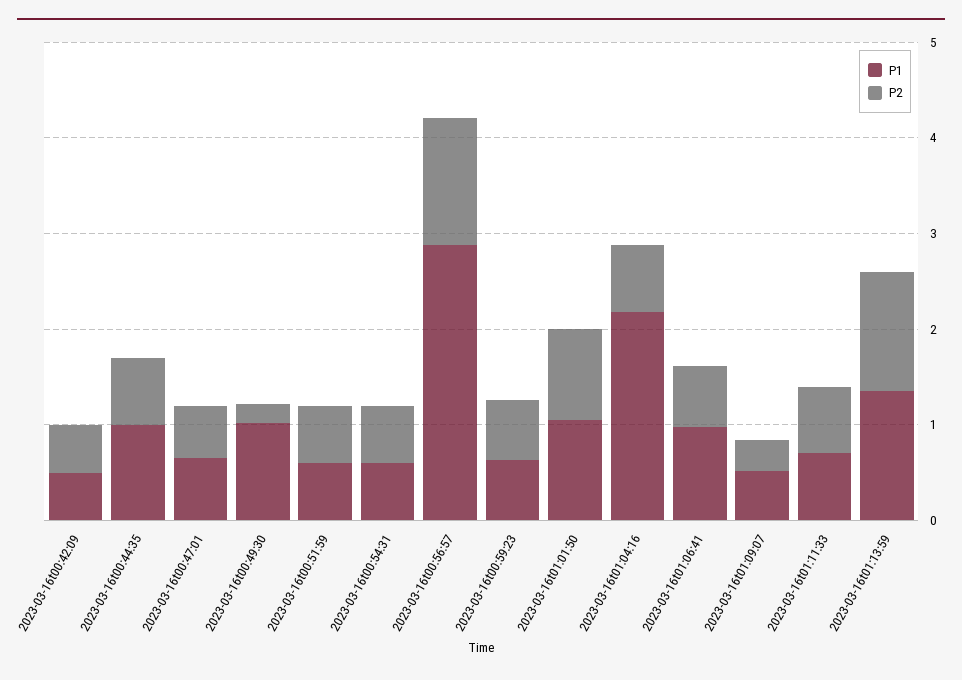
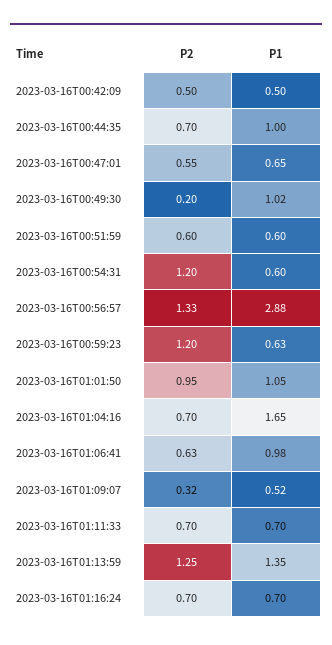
P2, 2023-03-16t00:54:31: 0.6 -> 1.2
P2, 2023-03-16t00:59:23: 0.6 -> 1.2
P1, 2023-03-16t01:04:16: 2.2 -> 1.65
P2, 2023-03-16T01:16:24: none -> 0.7
P1, 2023-03-16T01:16:24: none -> 0.7

